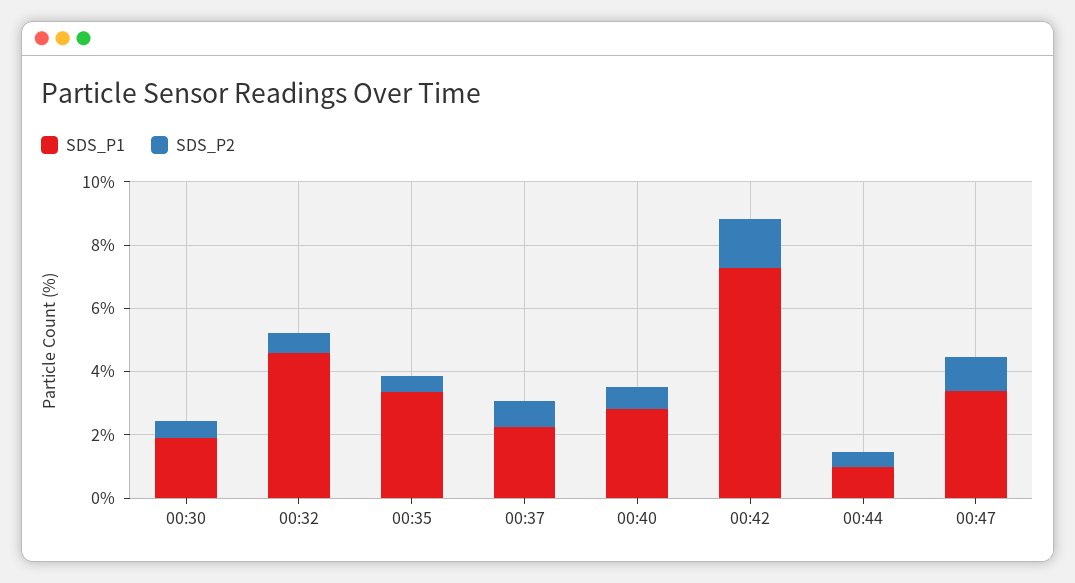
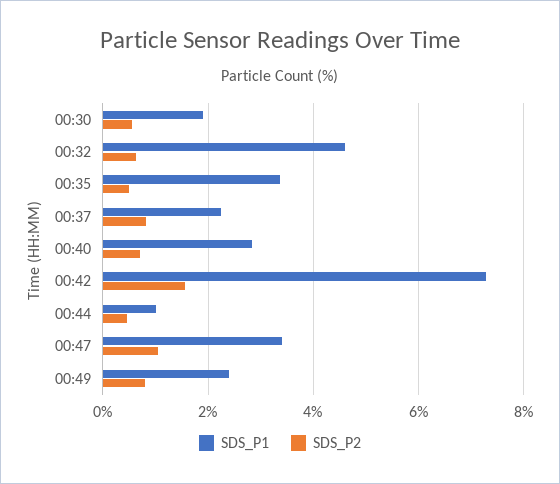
SDS_P1, 00:49: none -> 2.4
SDS_P2, 00:49: none -> 0.8

